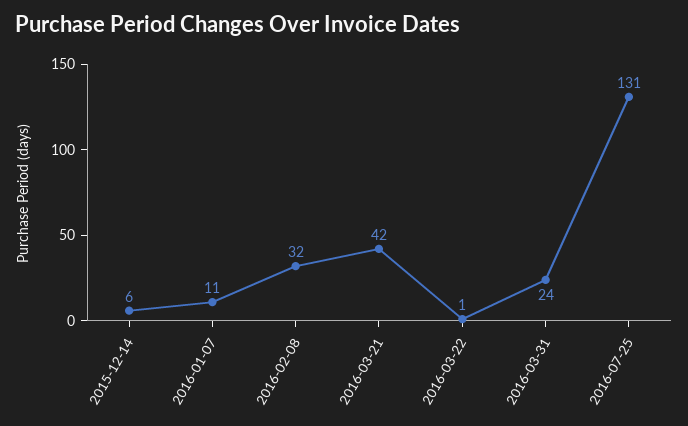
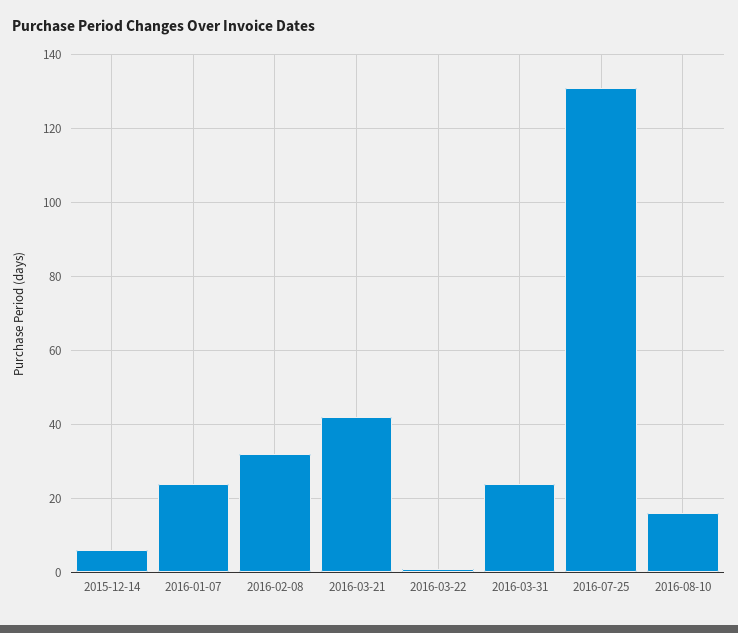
2016-01-07: 11 -> 25
2016-08-10: none -> 15

